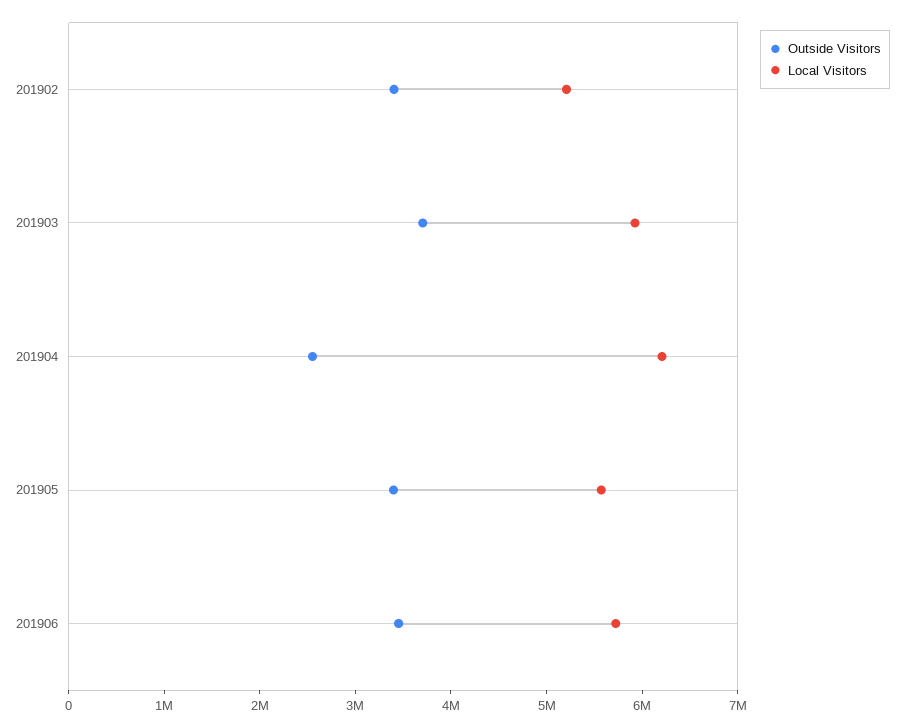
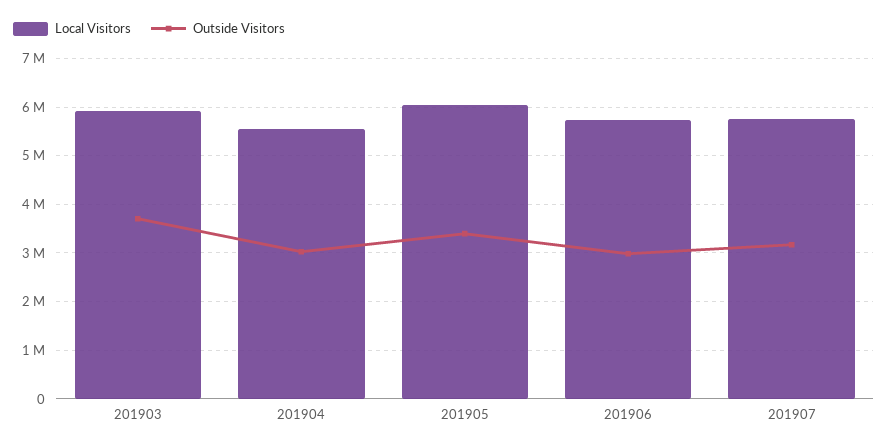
Outside Visitors, 201902: 3400000 -> none
Local Visitors, 201902: 5200000 -> none
Outside Visitors, 201904: 2600000 -> 3000000
Local Visitors, 201904: 6200000 -> 5600000
Local Visitors, 201905: 5600000 -> 6000000
Outside Visitors, 201906: 3400000 -> 3000000
Local Visitors, 201907: none -> 5800000
Outside Visitors, 201907: none -> 3200000

